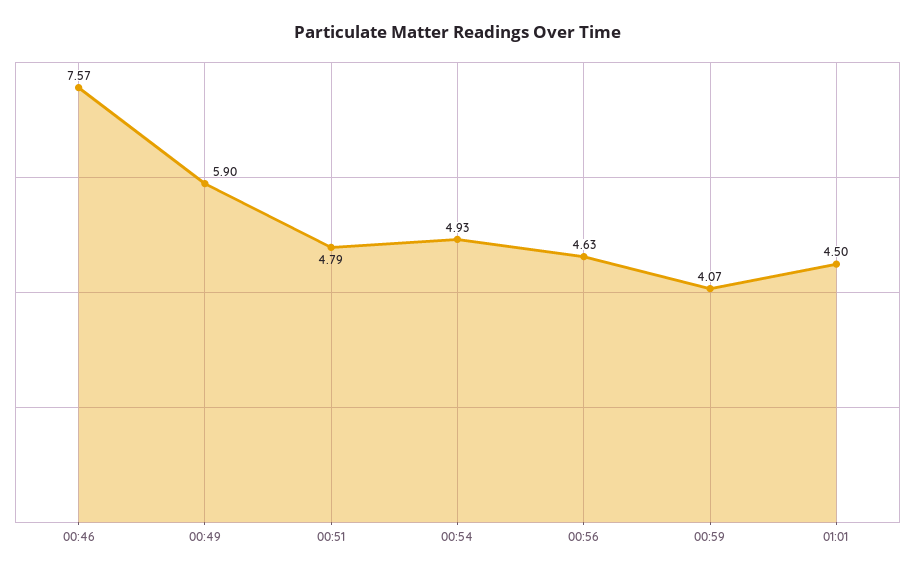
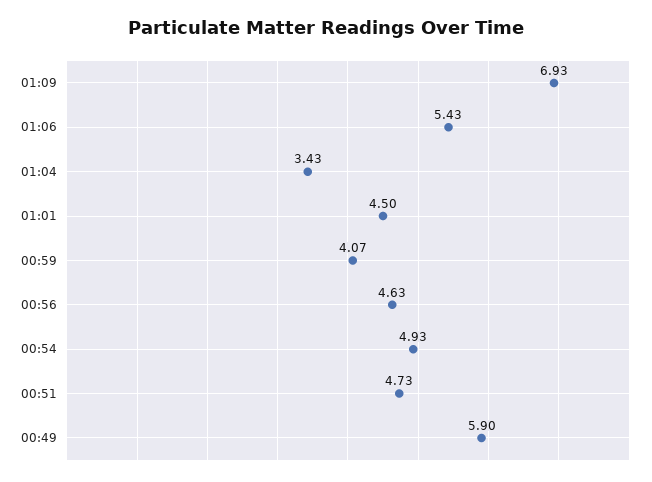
00:46: 7.57 -> none
00:51: 4.79 -> 4.73
01:09: none -> 6.93
01:06: none -> 5.43
01:04: none -> 3.43

